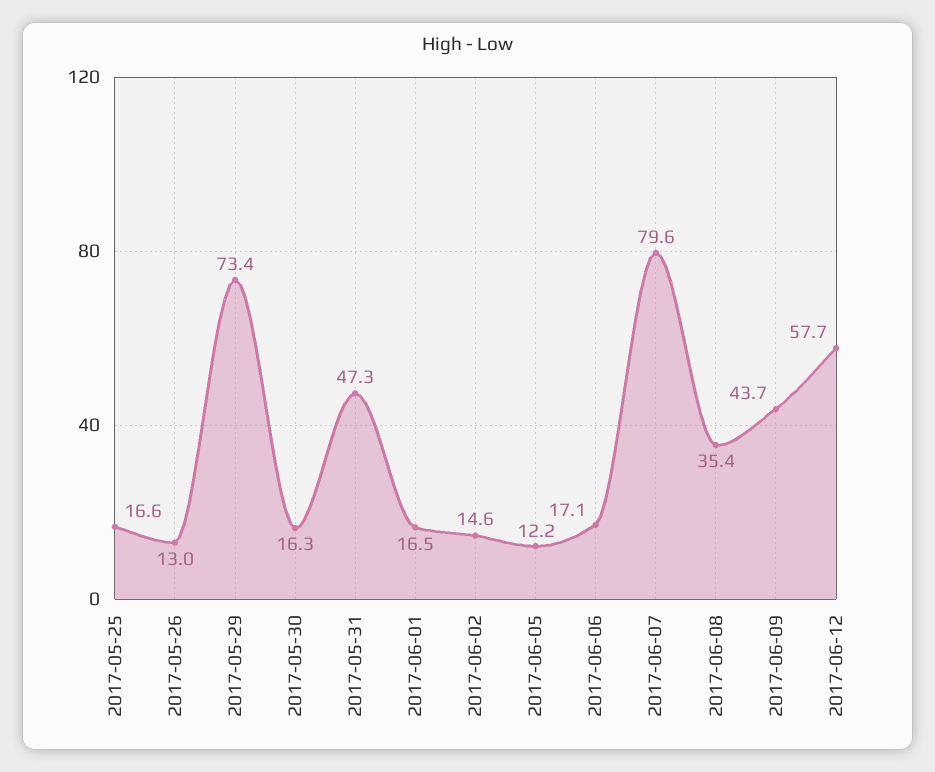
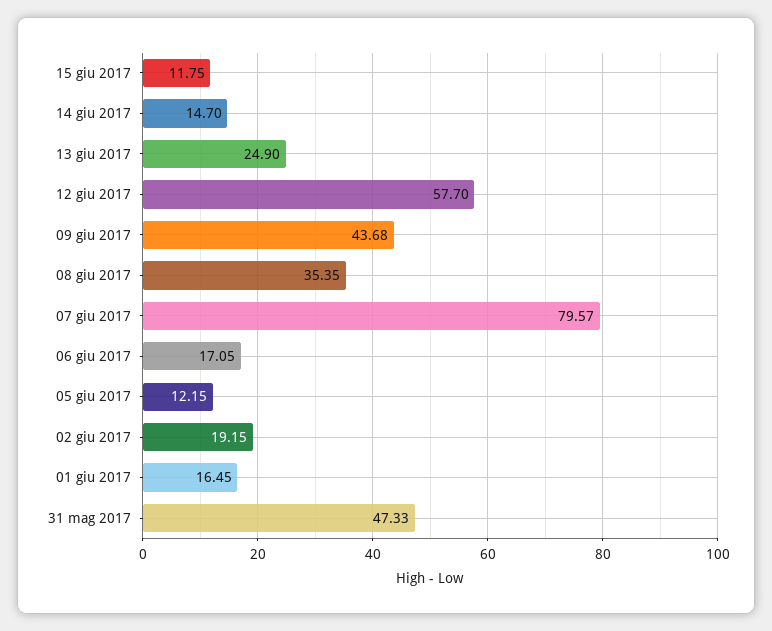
2017-05-25: 16.6 -> none
2017-05-26: 13 -> none
2017-05-29: 73.4 -> none
2017-05-30: 16.3 -> none
2017-06-02: 14.6 -> 19.15
15 giu 2017: none -> 11.75
14 giu 2017: none -> 14.7
13 giu 2017: none -> 24.9

